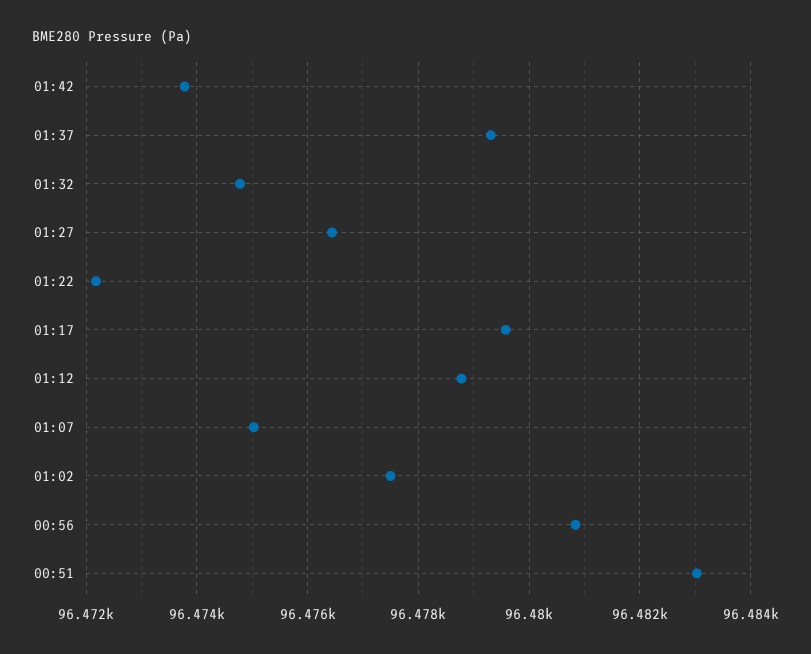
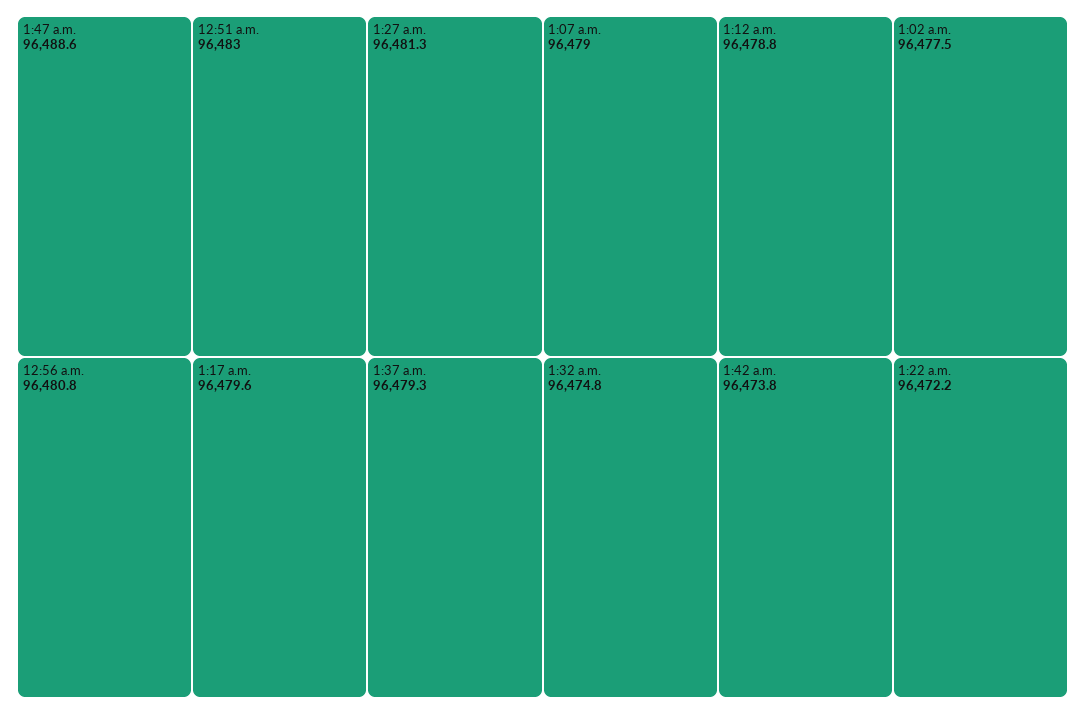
01:27: 96476.4 -> 96481.3
01:07: 96475 -> 96479
1:47 a.m.: none -> 96488.6

